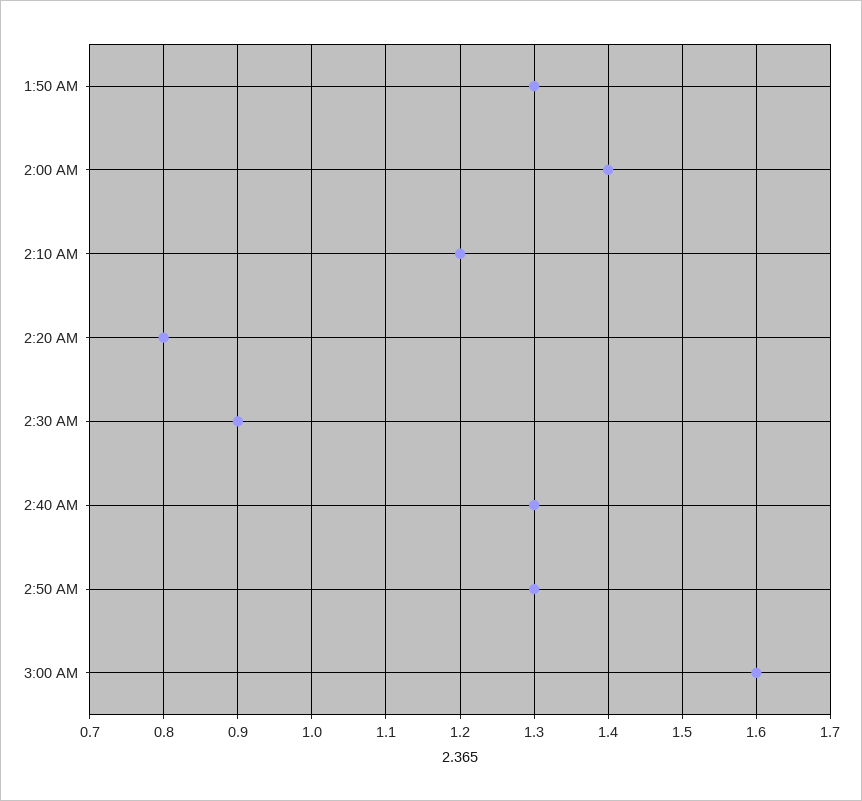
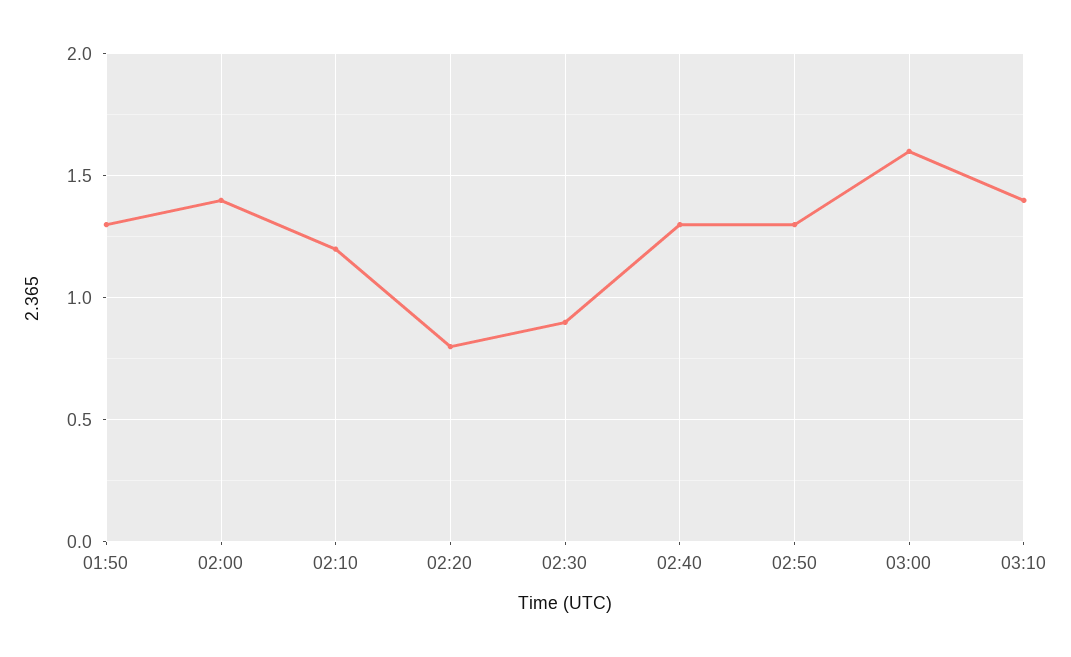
03:10: none -> 1.4

